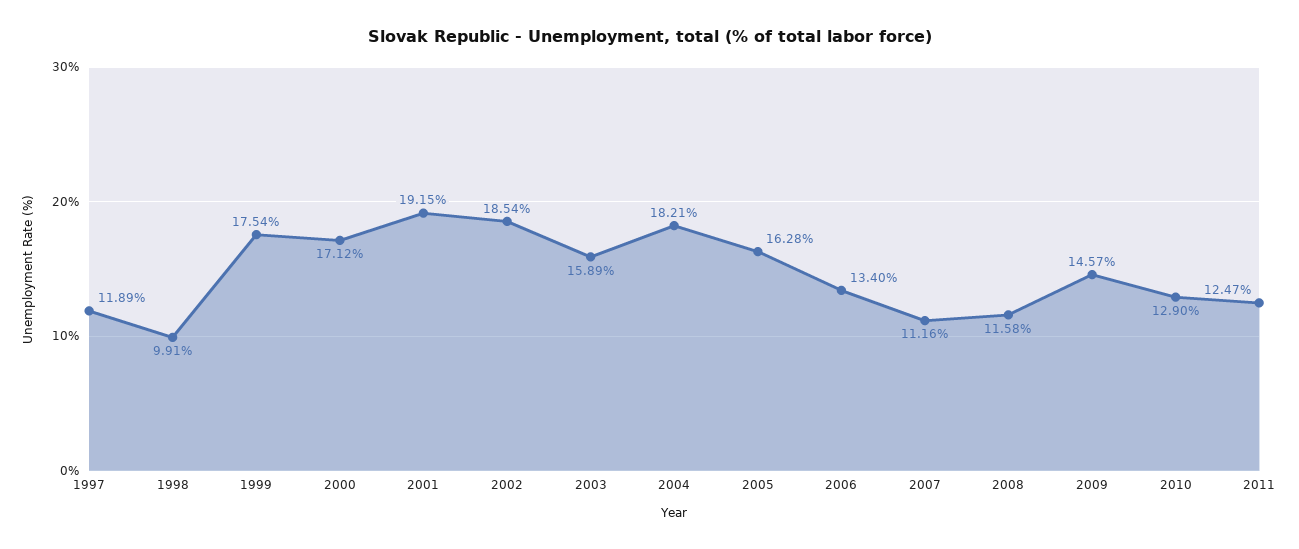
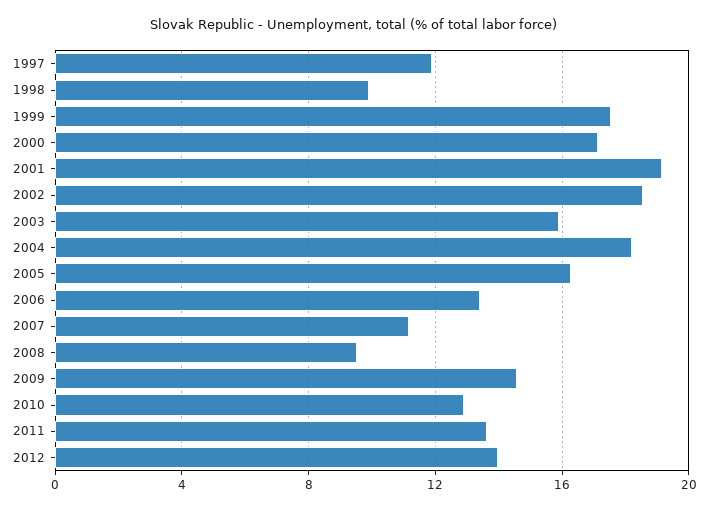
2008: 11.58 -> 9.5
2011: 12.47 -> 13.5
2012: none -> 14

